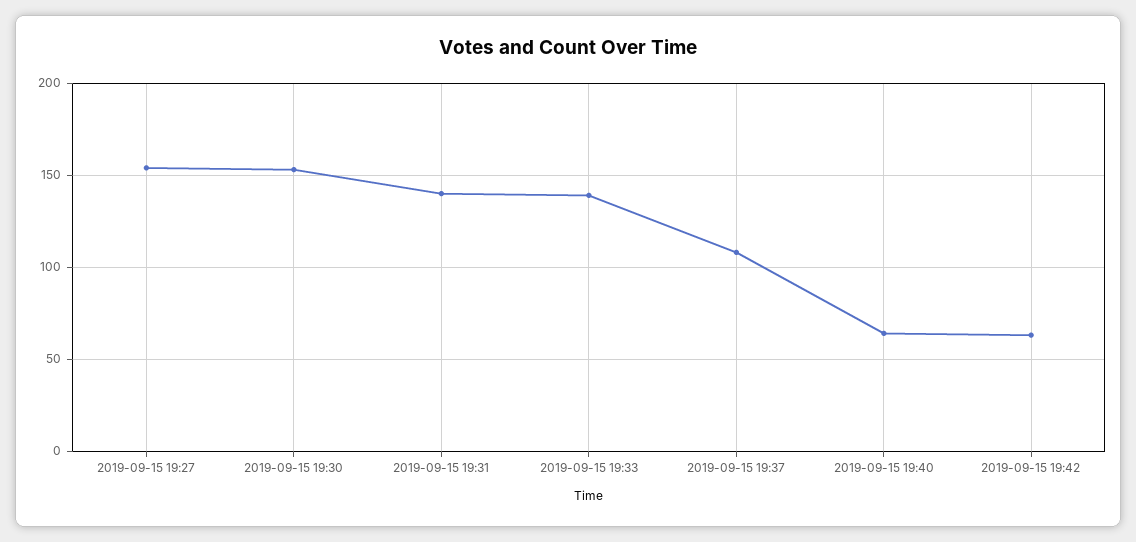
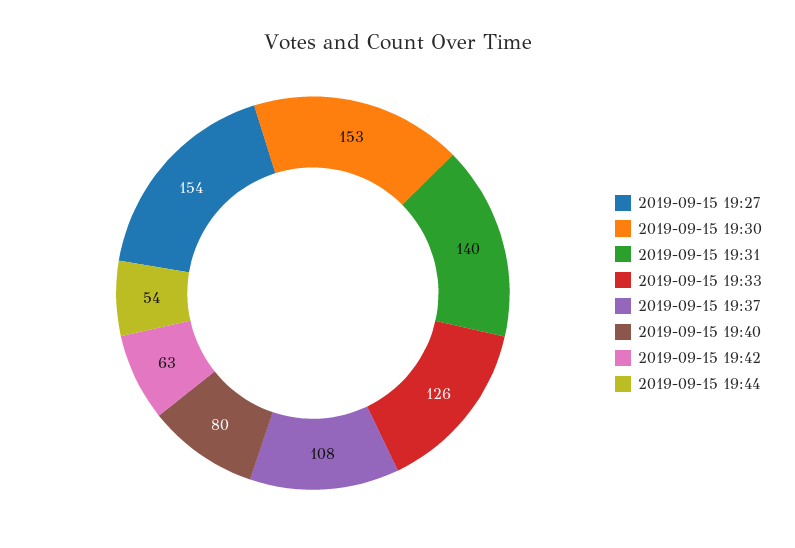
2019-09-15 19:33: 140 -> 126
2019-09-15 19:40: 65 -> 80
2019-09-15 19:44: none -> 54

